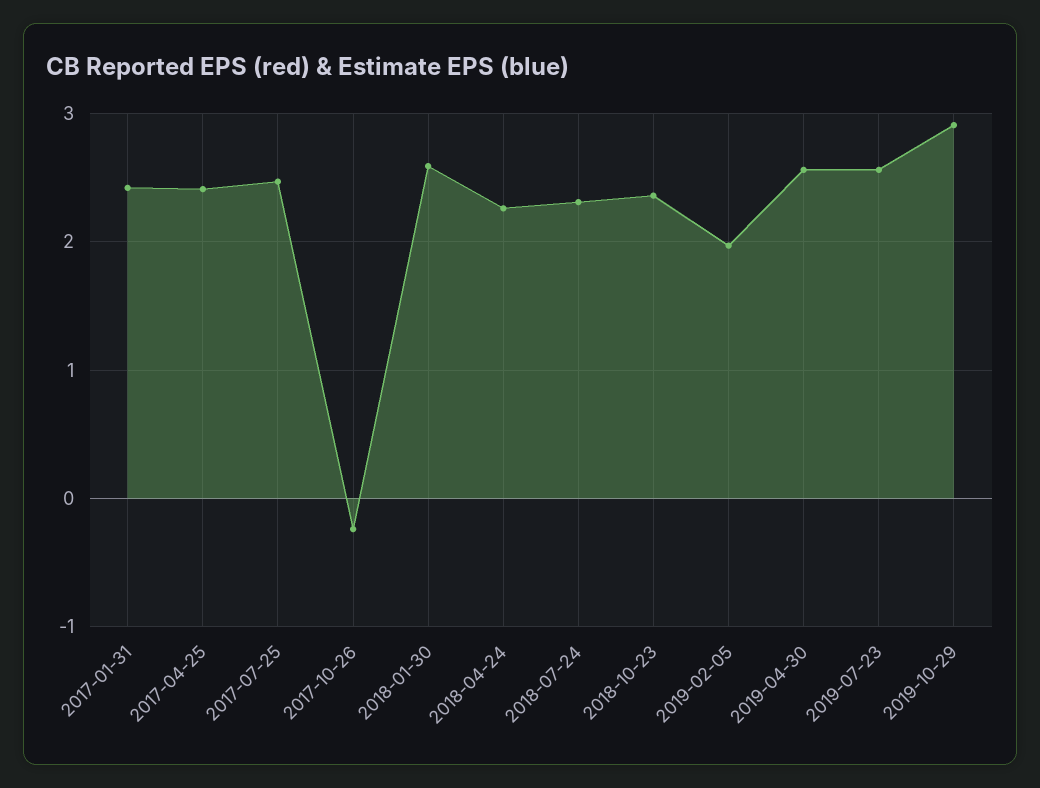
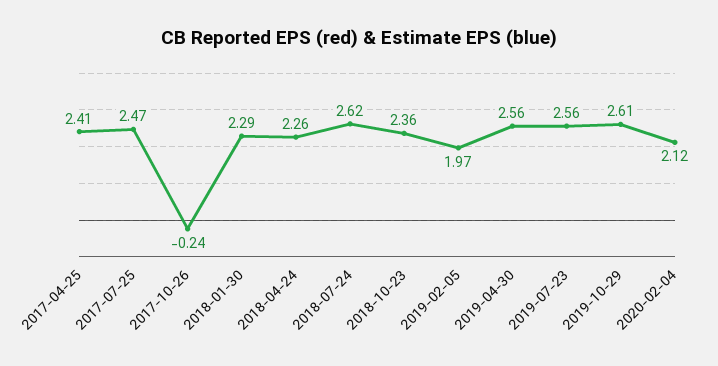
2017-01-31: 2.4 -> none
2018-01-30: 2.6 -> 2.29
2018-07-24: 2.3 -> 2.62
2019-10-29: 2.9 -> 2.61
2020-02-04: none -> 2.12

